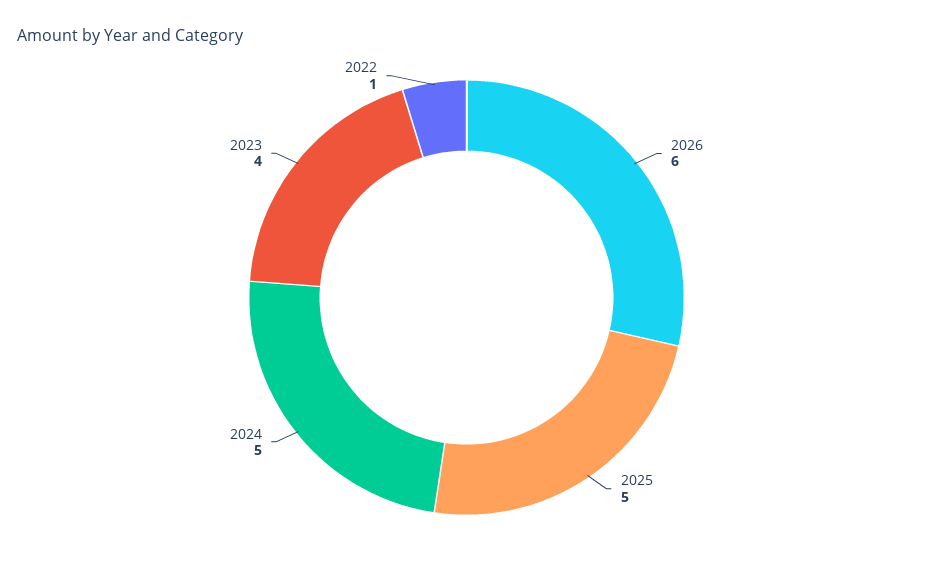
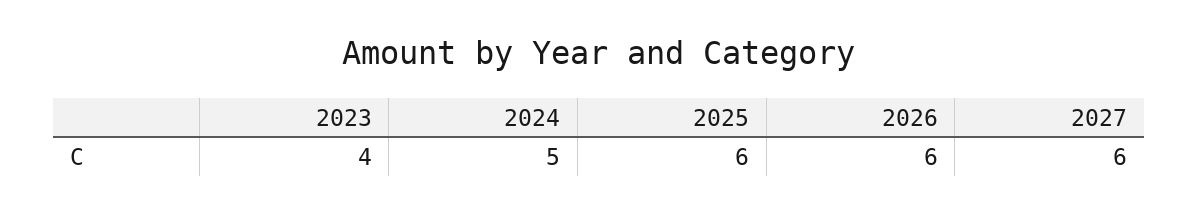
2025: 5 -> 6
2022: 1 -> none
2027: none -> 6

